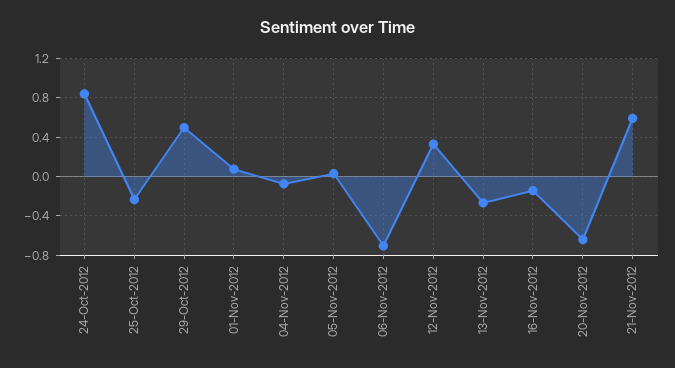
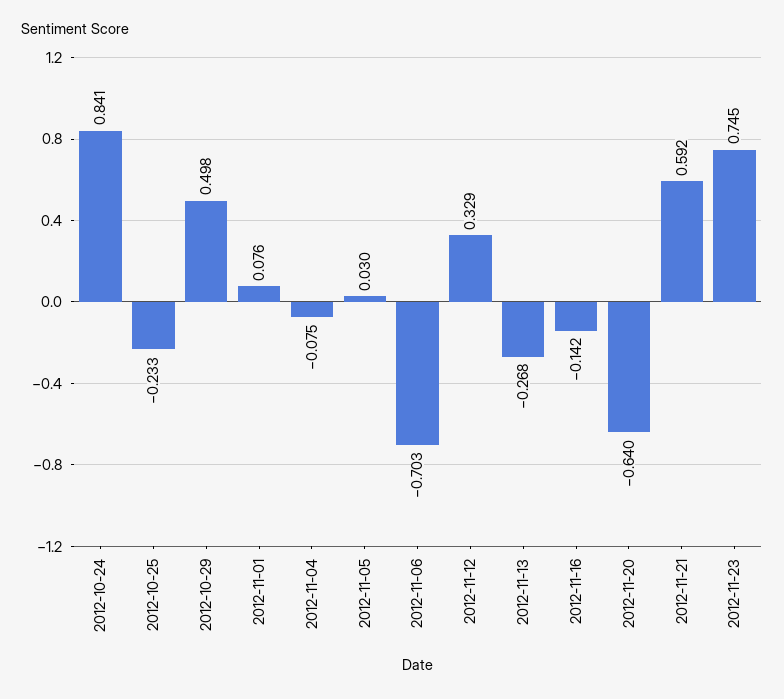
2012-11-23: none -> 0.745

